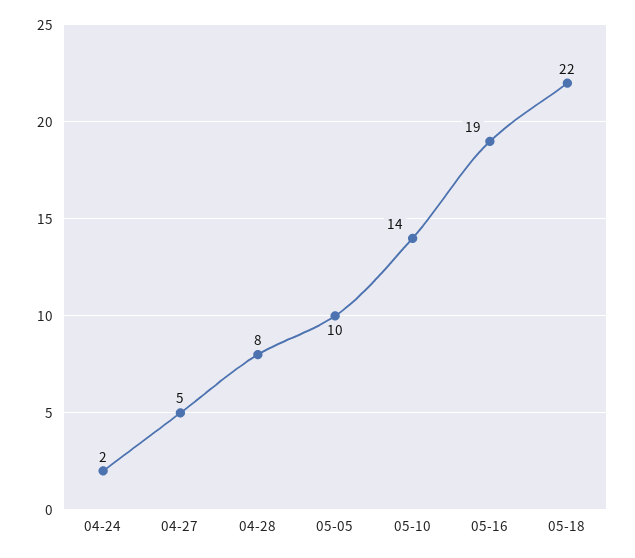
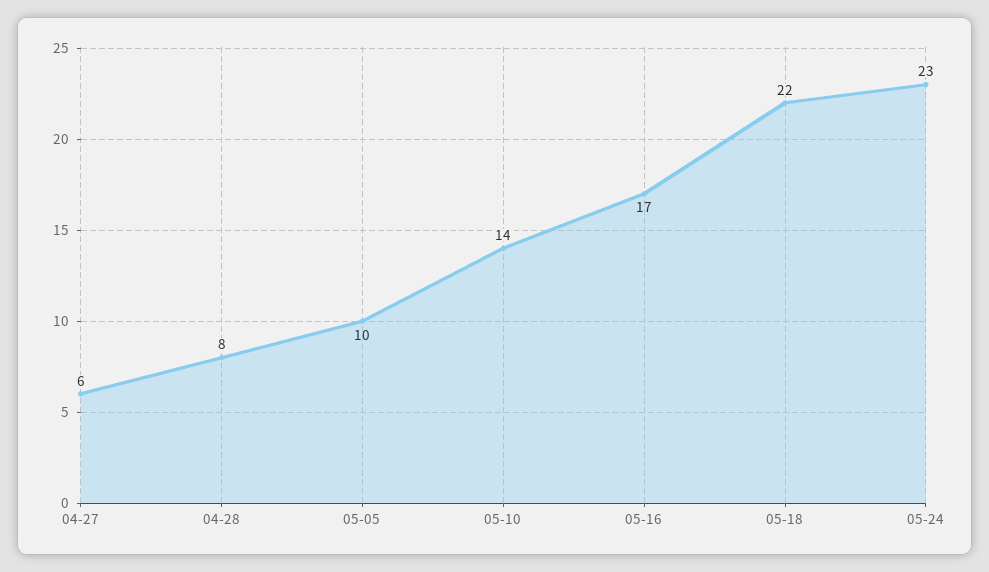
04-24: 2 -> none
04-27: 5 -> 6
05-16: 19 -> 17
05-24: none -> 23

